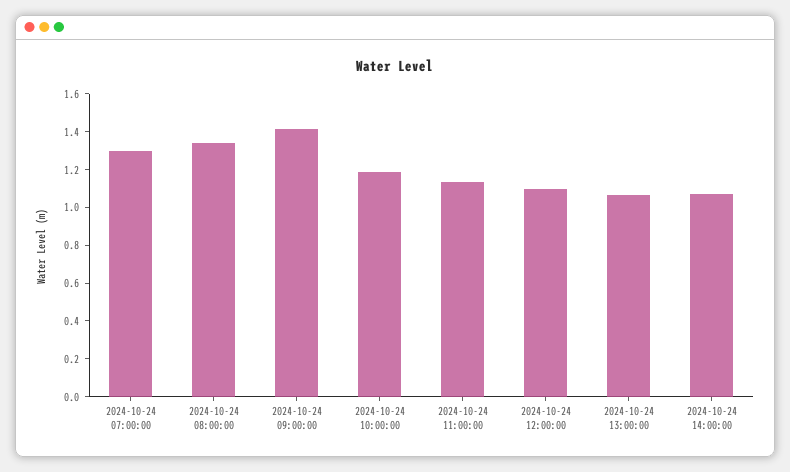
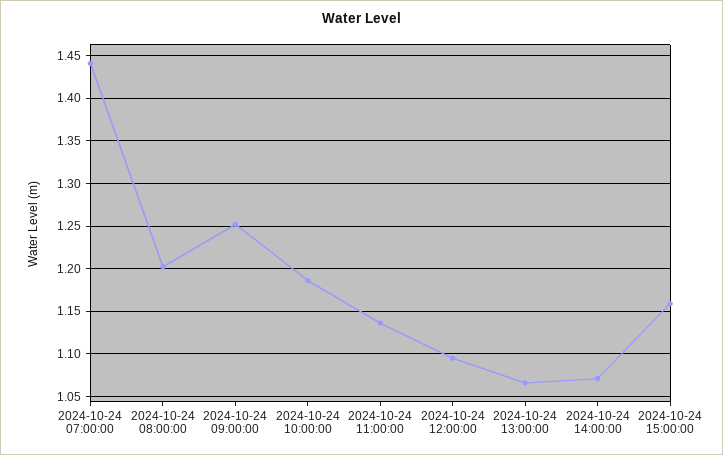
2024-10-24 07:00:00: 1.3 -> 1.44
2024-10-24 08:00:00: 1.35 -> 1.2
2024-10-24 09:00:00: 1.4 -> 1.25
2024-10-24 15:00:00: none -> 1.16

